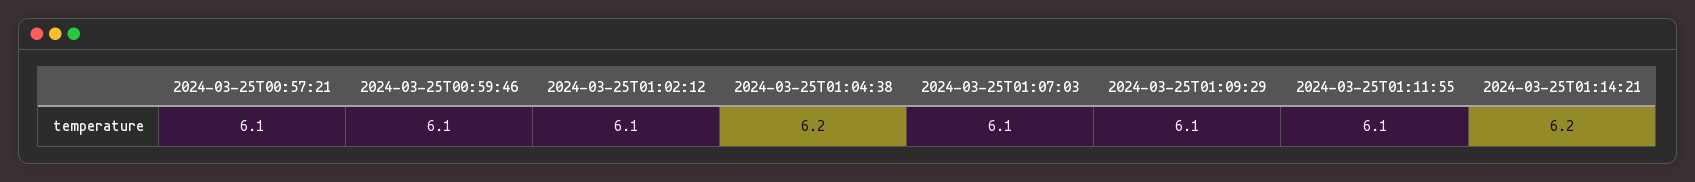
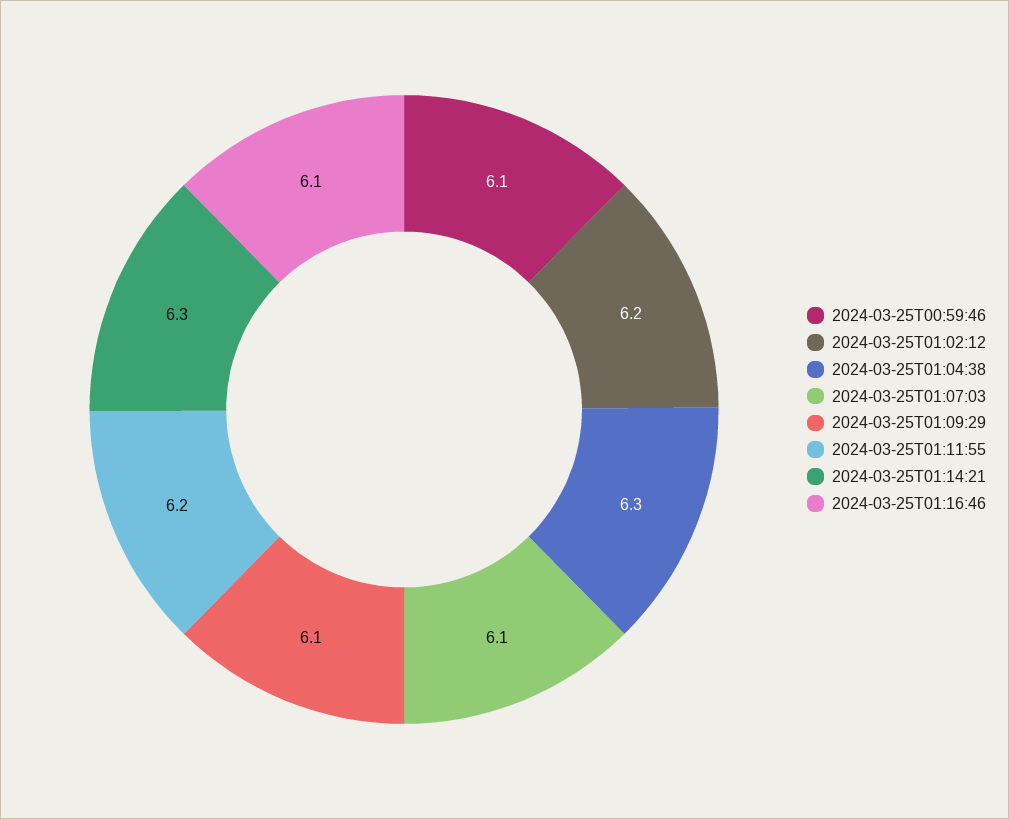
2024-03-25T00:57:21: 6.1 -> none
2024-03-25T01:02:12: 6.1 -> 6.2
2024-03-25T01:04:38: 6.2 -> 6.3
2024-03-25T01:11:55: 6.1 -> 6.2
2024-03-25T01:14:21: 6.2 -> 6.3
2024-03-25T01:16:46: none -> 6.1

